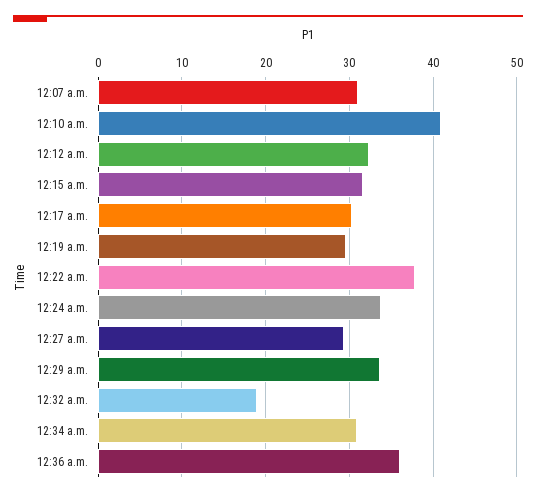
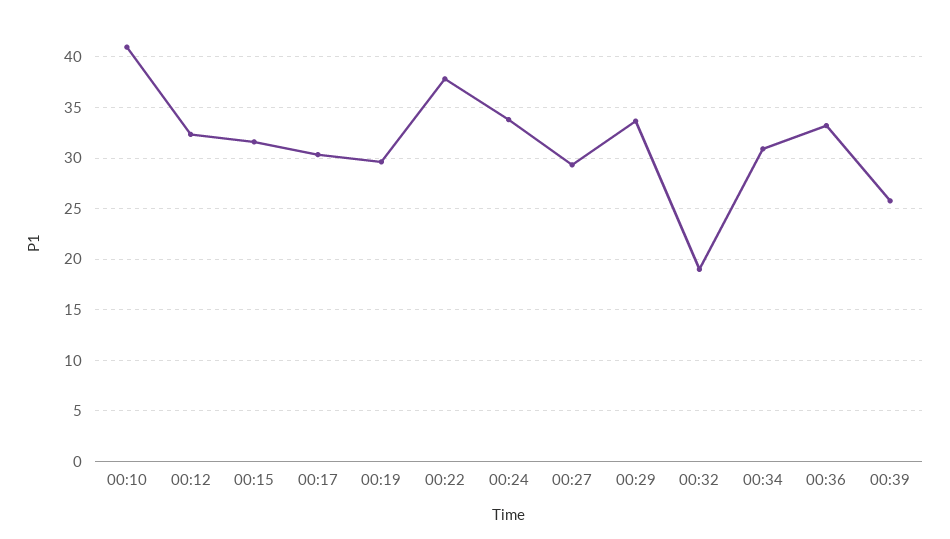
12:07 a.m.: 31 -> none
12:36 a.m.: 36 -> 33
00:39: none -> 26

